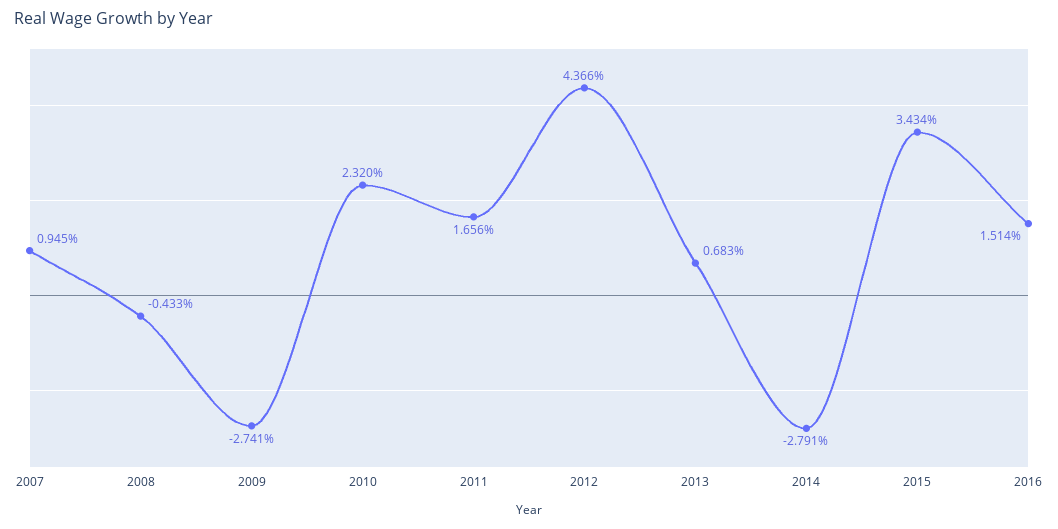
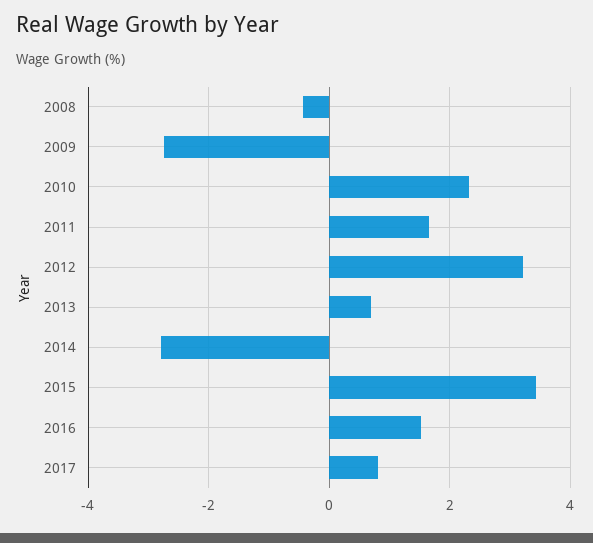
2007: 0.945 -> none
2012: 4.366 -> 3.2
2017: none -> 0.8

